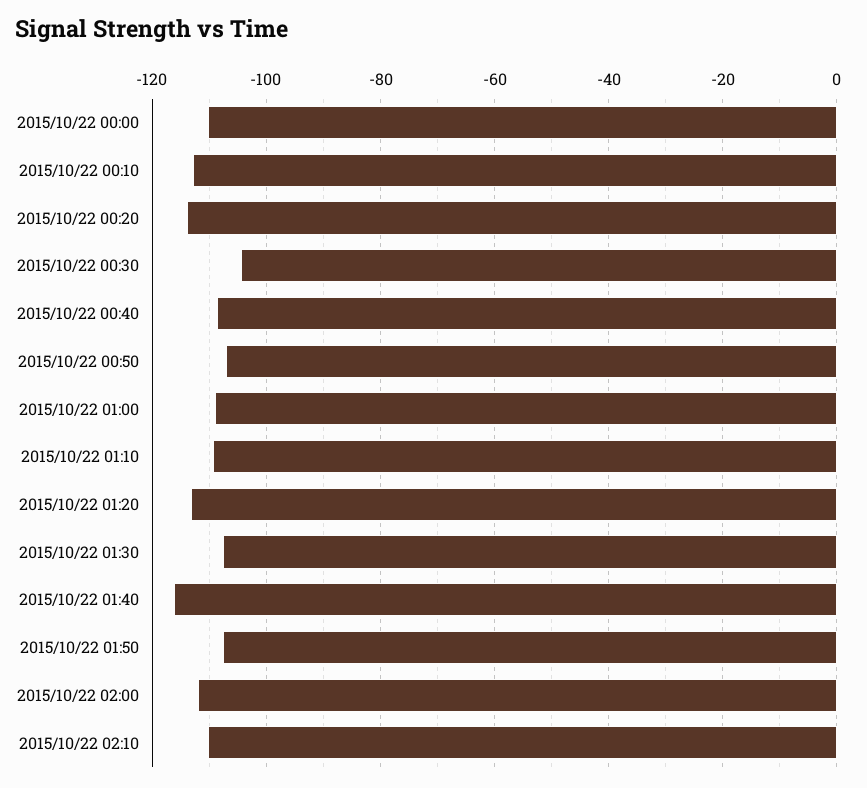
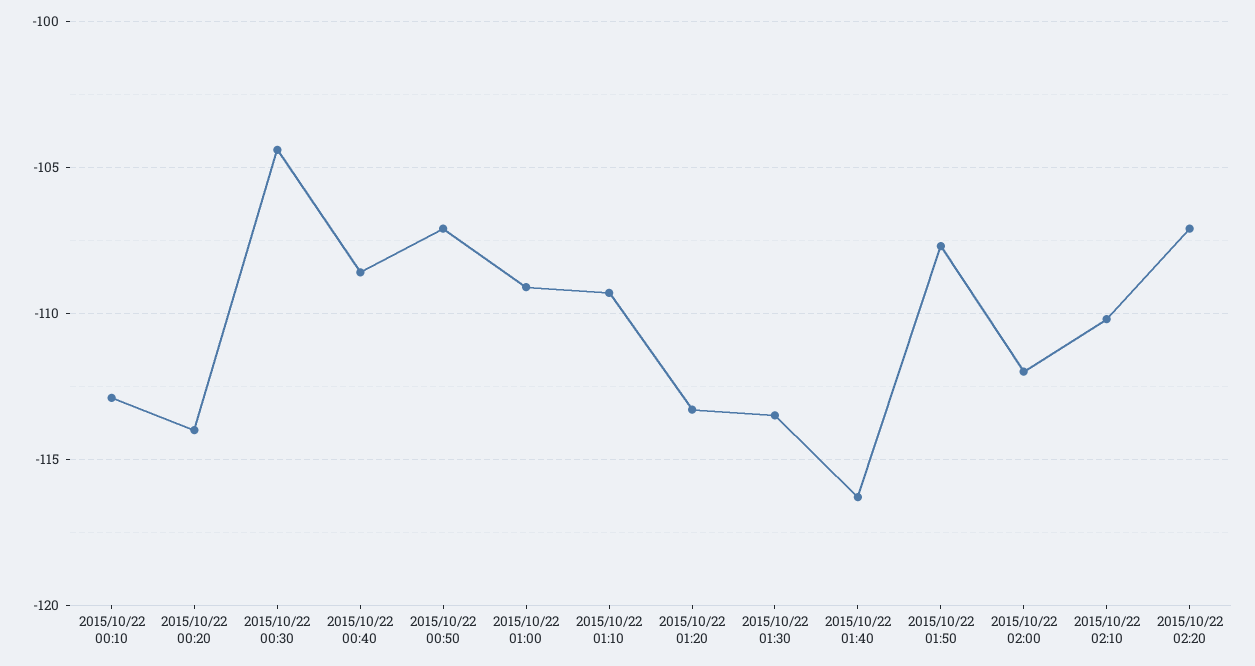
2015/10/22 00:00: -110 -> none
2015/10/22 01:30: -108 -> -113.5
2015/10/22 02:20: none -> -107

